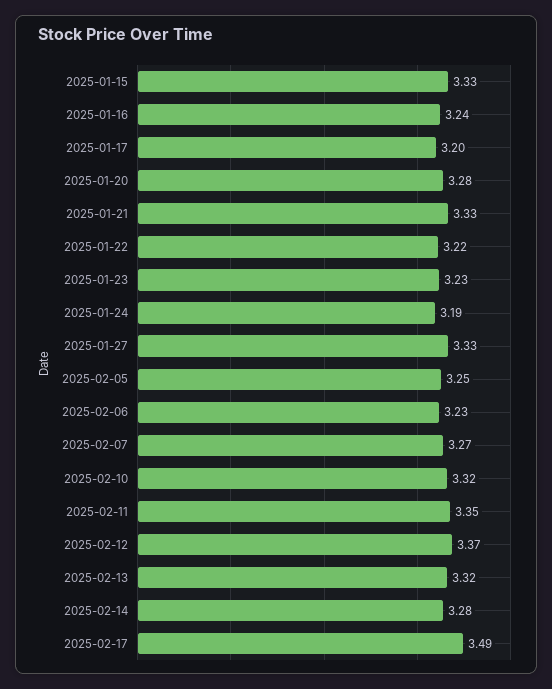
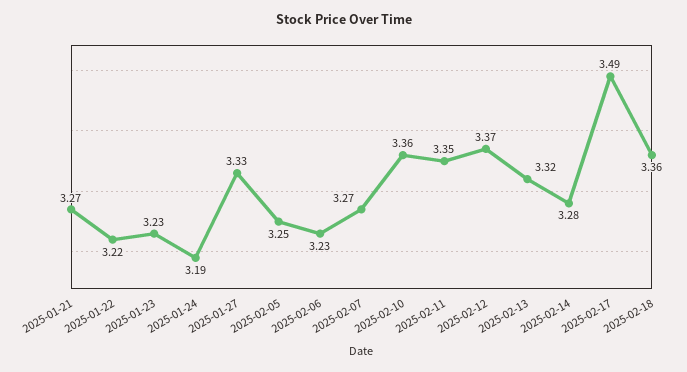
2025-01-15: 3.33 -> none
2025-01-16: 3.24 -> none
2025-01-17: 3.2 -> none
2025-01-20: 3.28 -> none
2025-01-21: 3.33 -> 3.27
2025-02-10: 3.32 -> 3.36
2025-02-18: none -> 3.36

